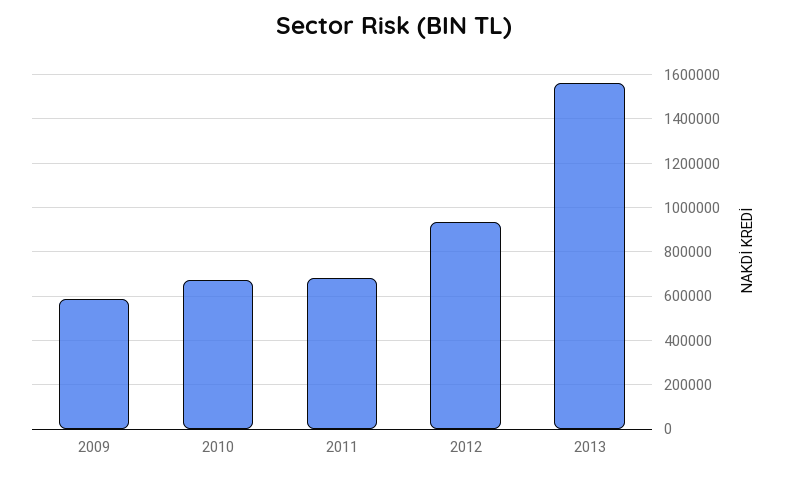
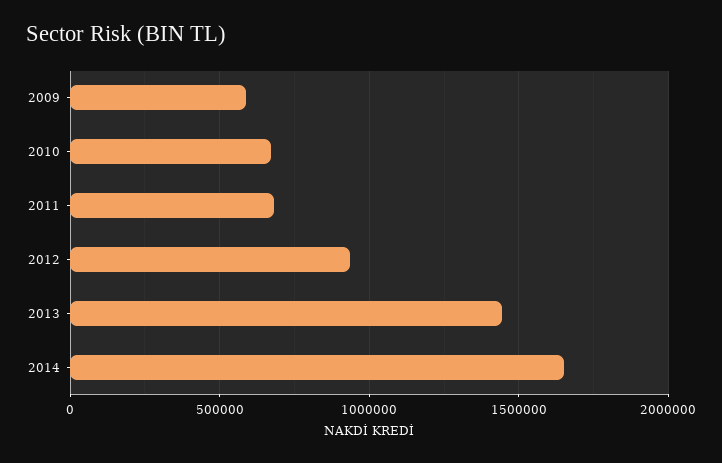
2013: 1550000 -> 1450000
2014: none -> 1650000

